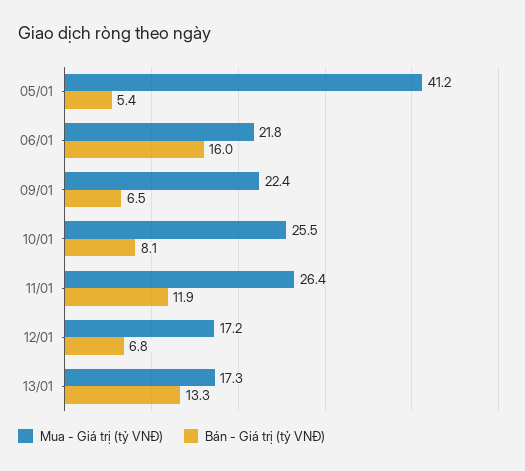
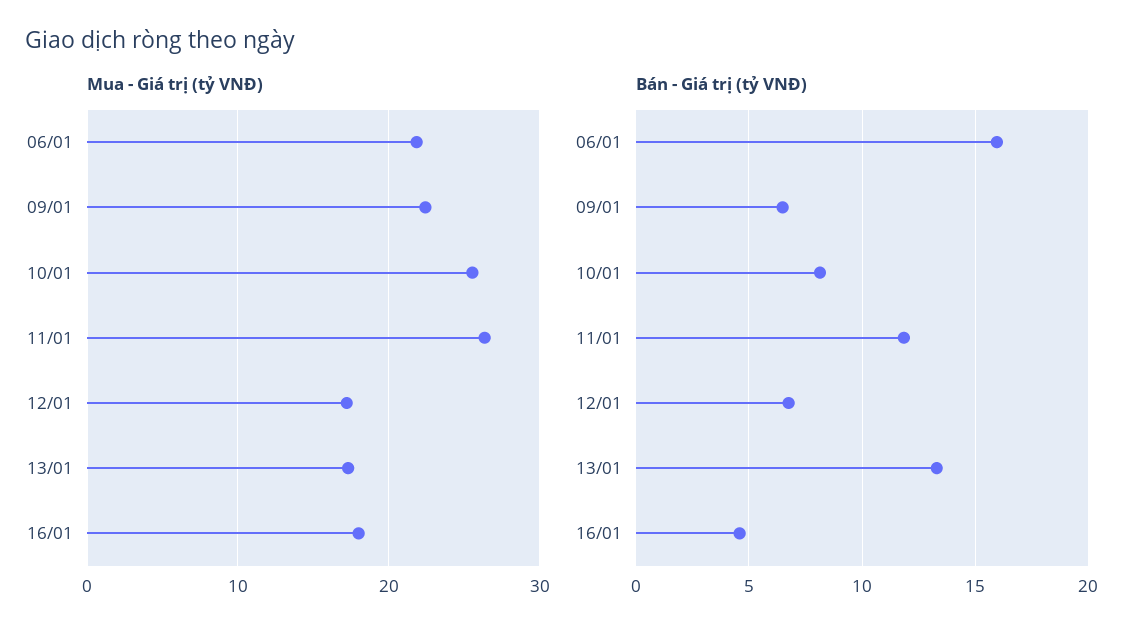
Mua - Giá trị (tỷ VNĐ), 05/01: 41.2 -> none
Bán - Giá trị (tỷ VNĐ), 05/01: 5.4 -> none
Mua - Giá trị (tỷ VNĐ), 16/01: none -> 18
Bán - Giá trị (tỷ VNĐ), 16/01: none -> 4.5

